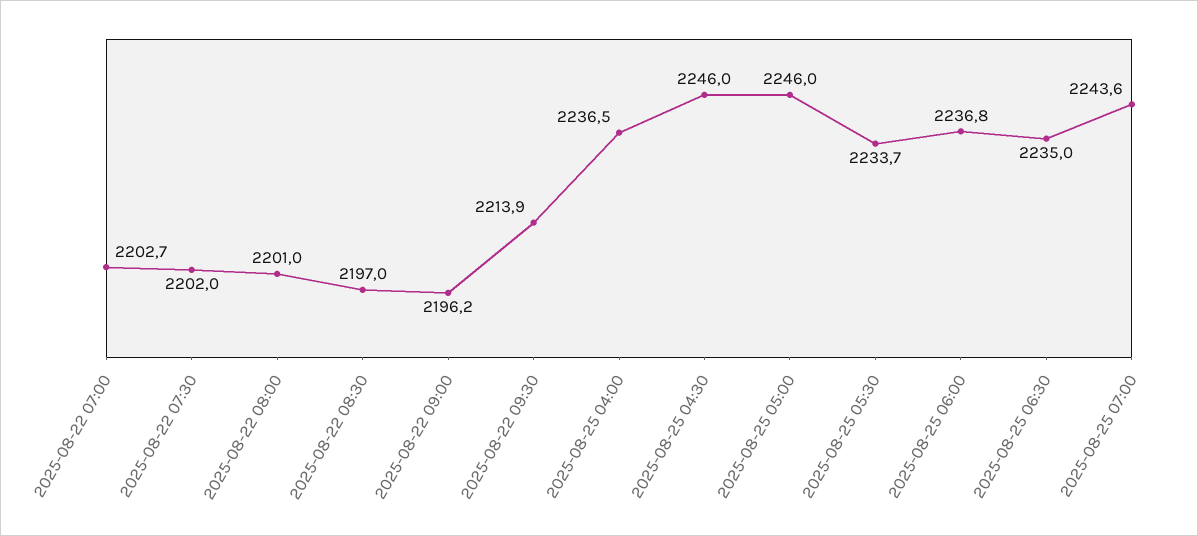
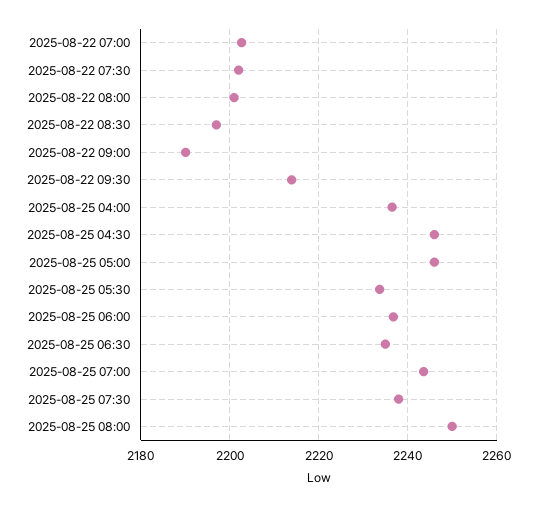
2025-08-22 09:00: 2196.2 -> 2190
2025-08-25 07:30: none -> 2238
2025-08-25 08:00: none -> 2250

